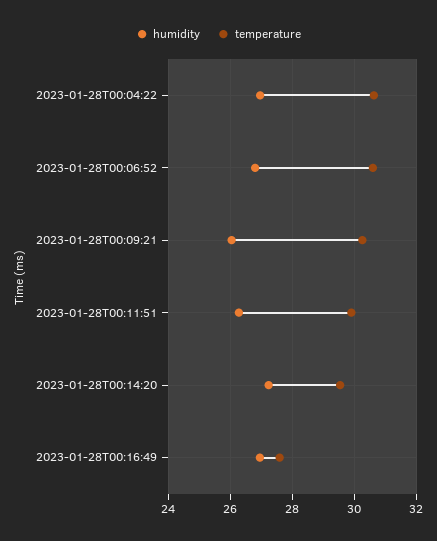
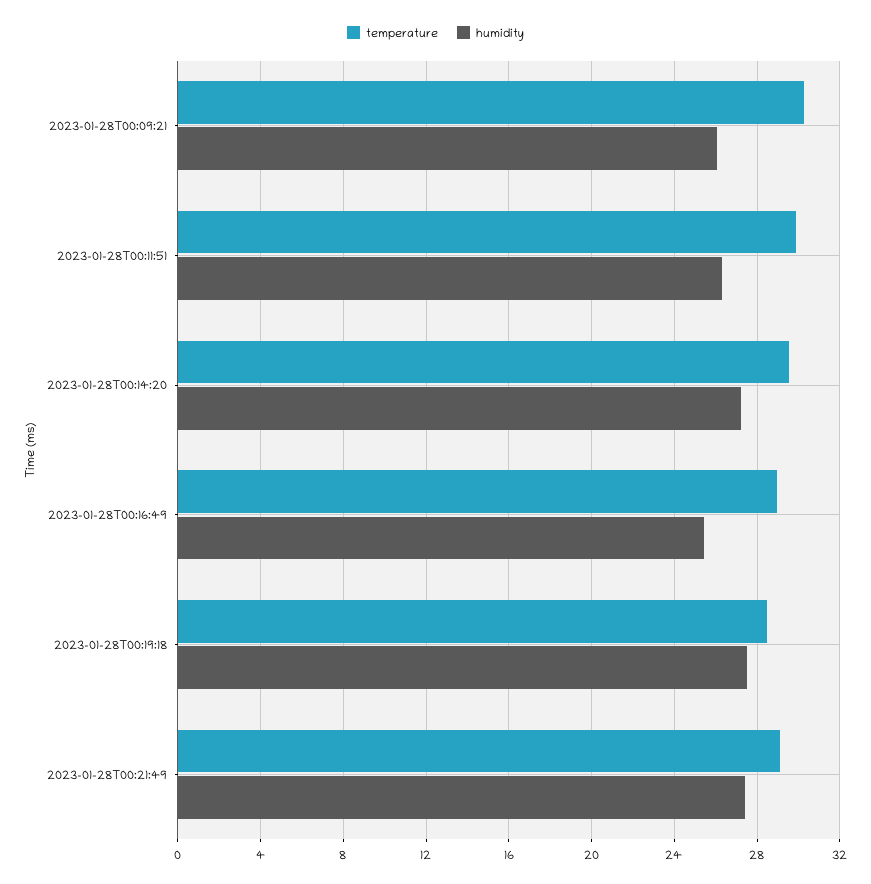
humidity, 2023-01-28T00:04:22: 27 -> none
temperature, 2023-01-28T00:04:22: 30.6 -> none
humidity, 2023-01-28T00:06:52: 26.8 -> none
temperature, 2023-01-28T00:06:52: 30.6 -> none
humidity, 2023-01-28T00:16:49: 27 -> 25.5
temperature, 2023-01-28T00:16:49: 27.6 -> 29
temperature, 2023-01-28T00:19:18: none -> 28.5
humidity, 2023-01-28T00:19:18: none -> 27.5
temperature, 2023-01-28T00:21:49: none -> 29
humidity, 2023-01-28T00:21:49: none -> 27.5

